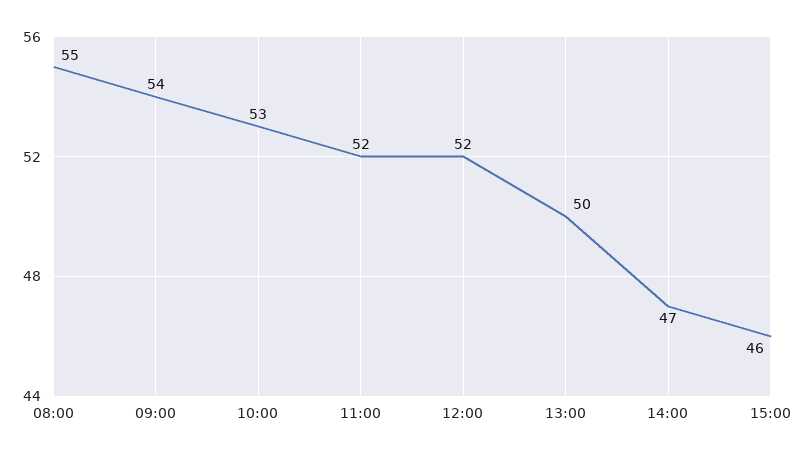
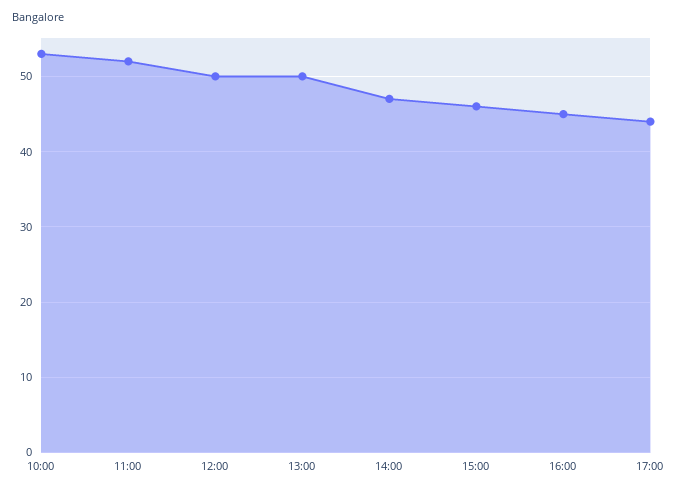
08:00: 55 -> none
09:00: 54 -> none
12:00: 52 -> 50
16:00: none -> 45
17:00: none -> 44

